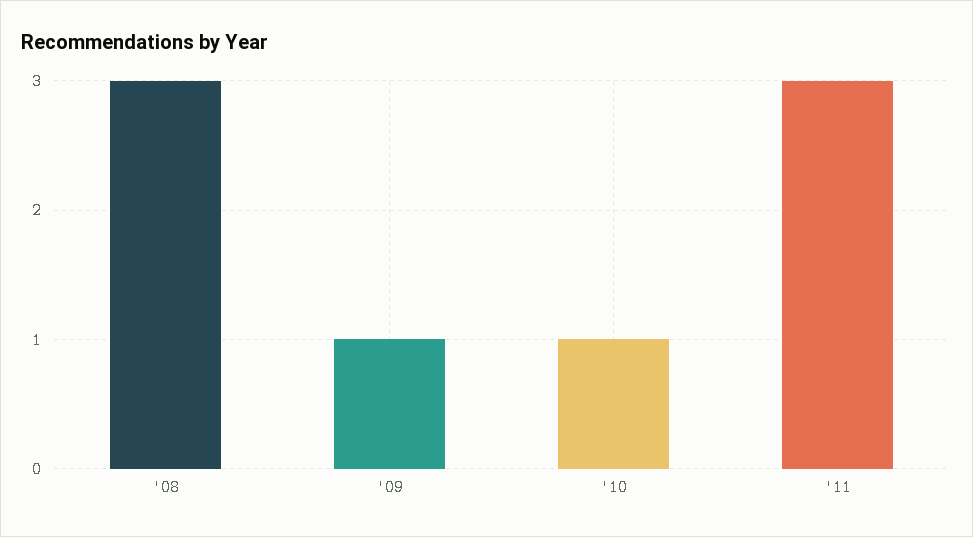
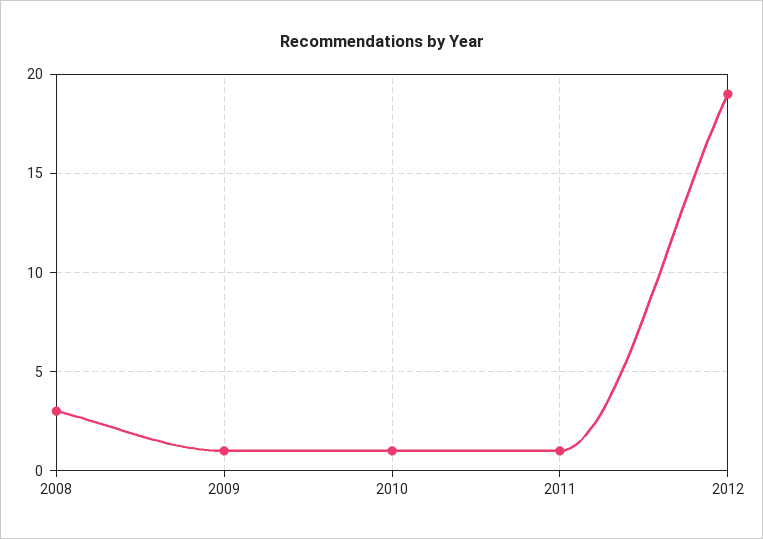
'11: 3 -> 1
2012: none -> 19

